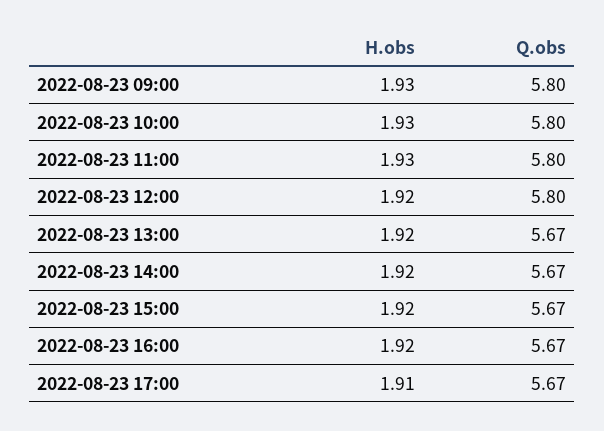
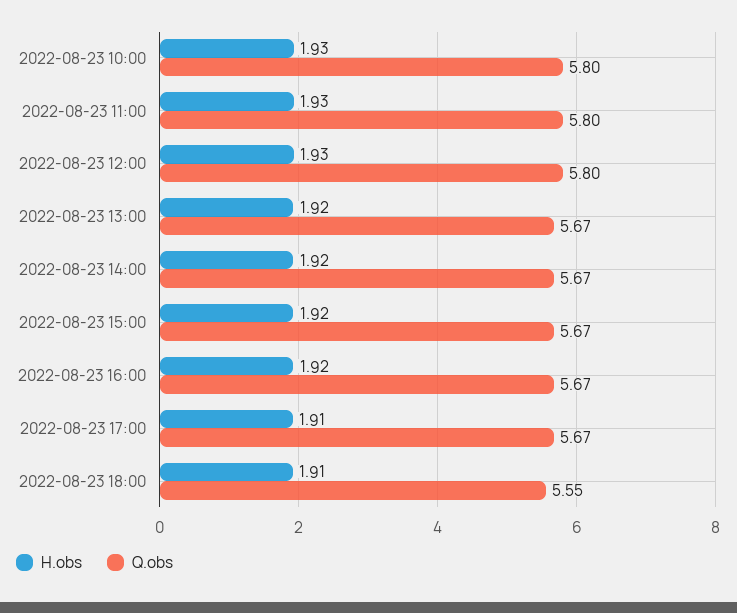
H.obs, 2022-08-23 09:00: 1.93 -> none
Q.obs, 2022-08-23 09:00: 5.8 -> none
H.obs, 2022-08-23 12:00: 1.92 -> 1.93
H.obs, 2022-08-23 18:00: none -> 1.91
Q.obs, 2022-08-23 18:00: none -> 5.55

